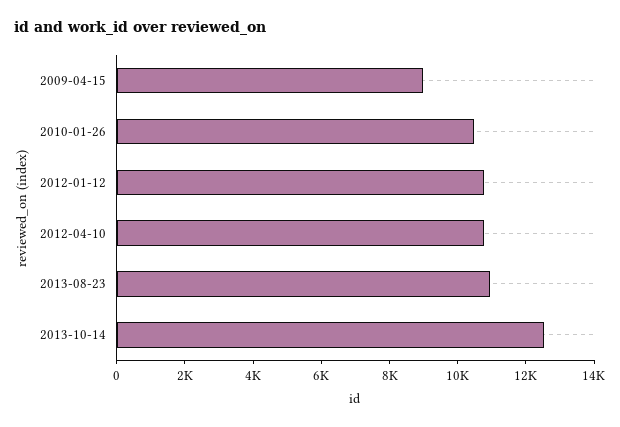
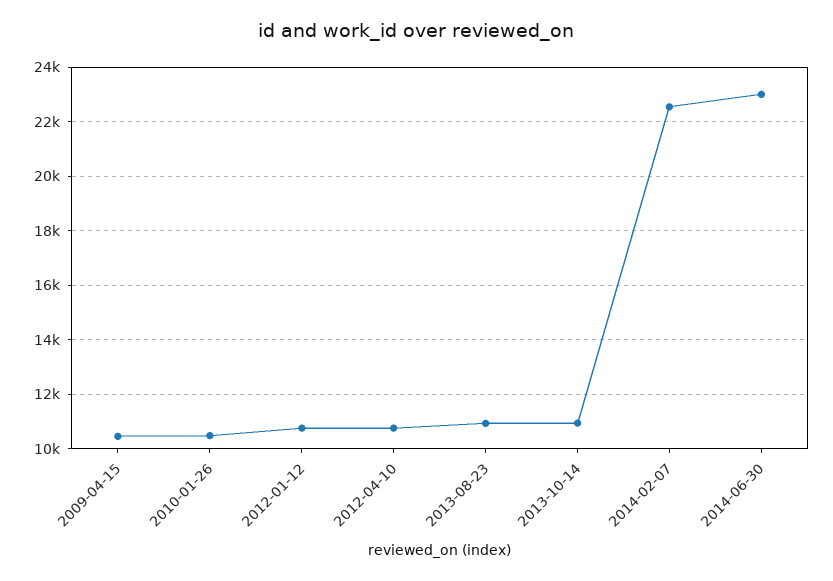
2009-04-15: 9000 -> 10500
2013-10-14: 12500 -> 11000
2014-02-07: none -> 22500
2014-06-30: none -> 23000

